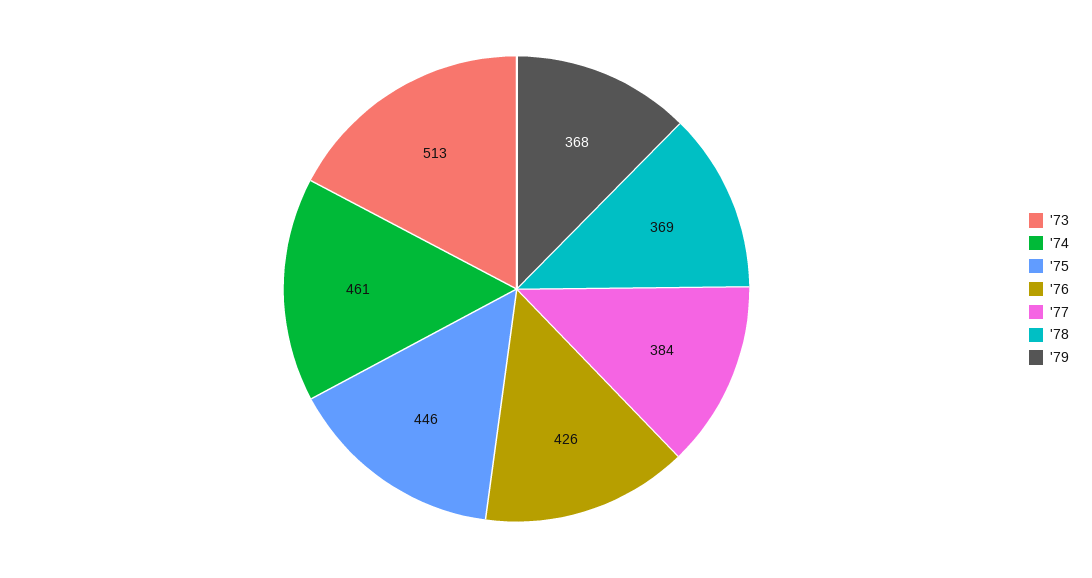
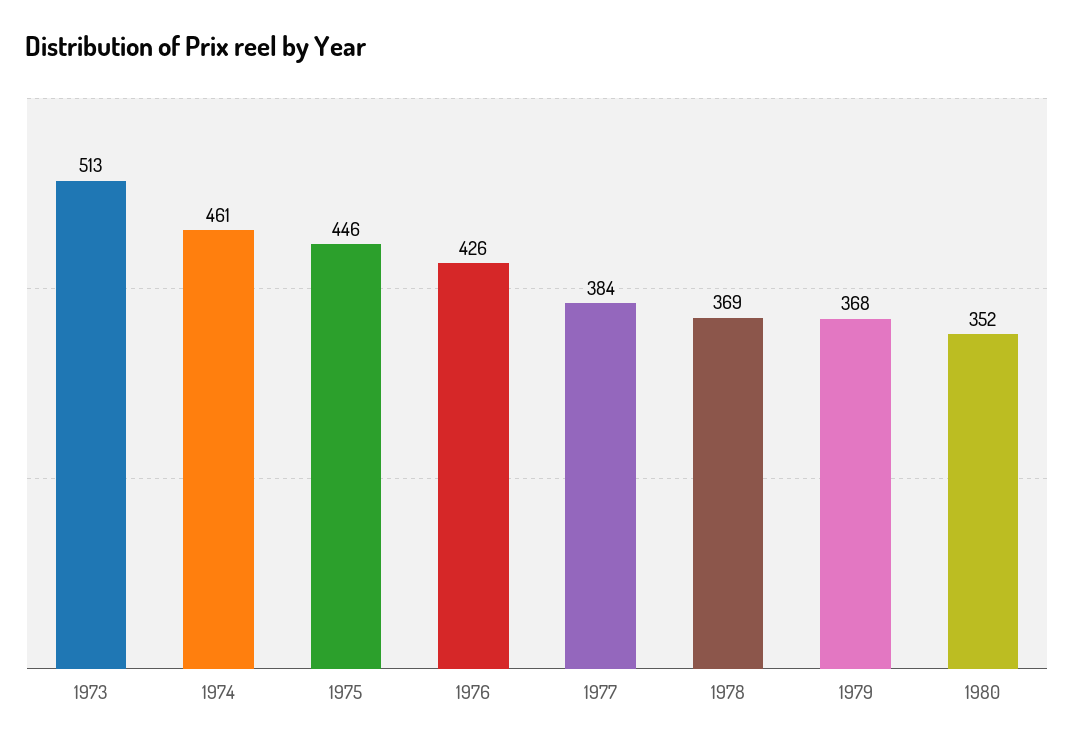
1980: none -> 352

